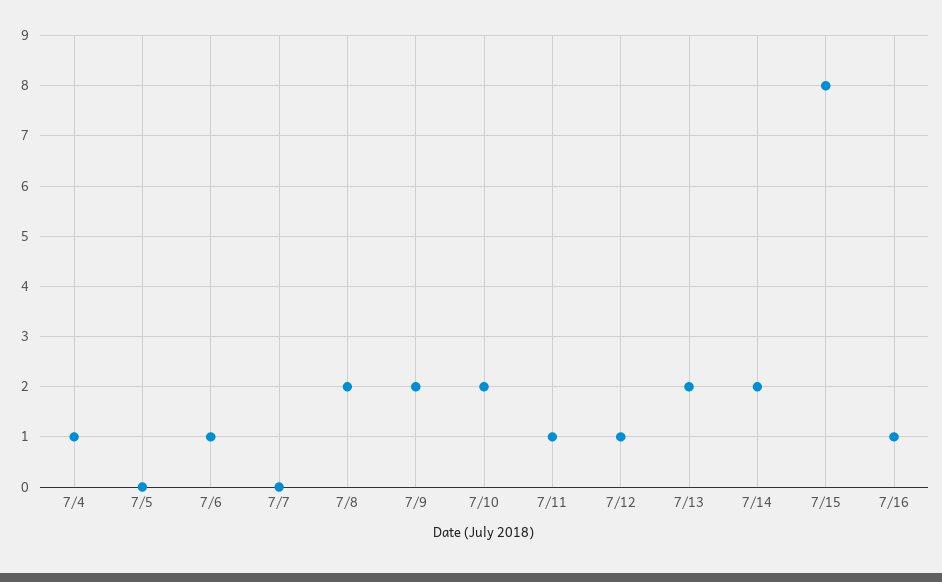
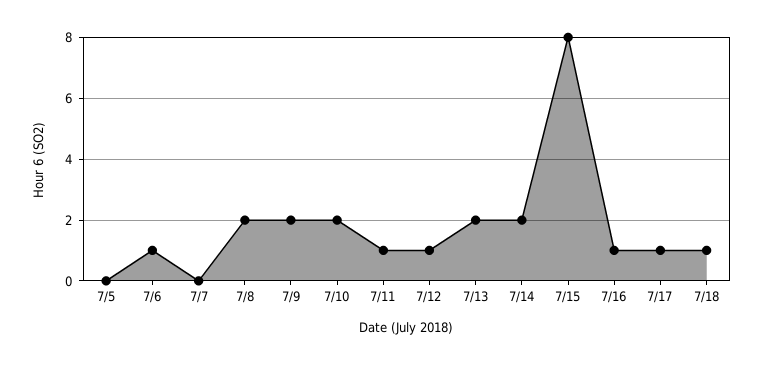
7/4: 1 -> none
7/17: none -> 1
7/18: none -> 1

